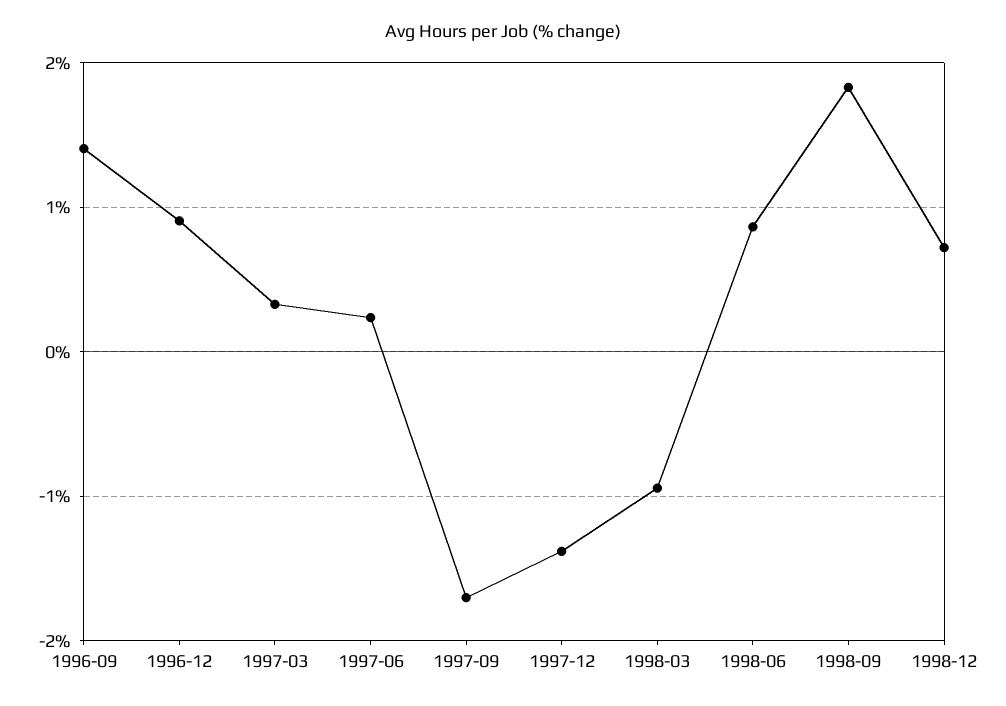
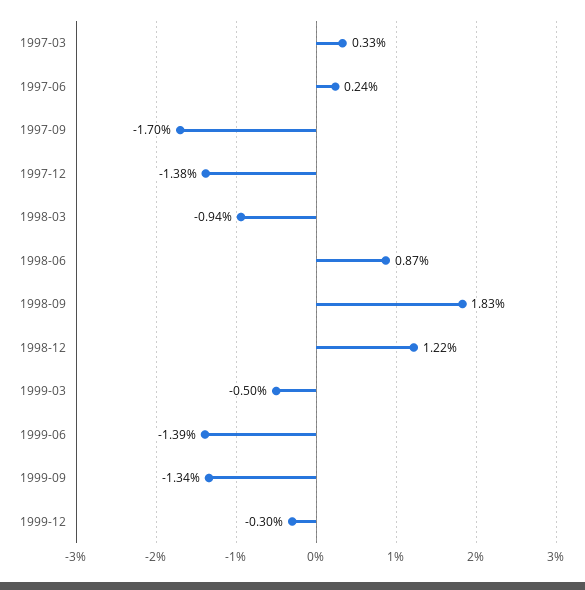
1996-09: 1.4 -> none
1996-12: 0.9 -> none
1998-12: 0.7 -> 1.22
1999-03: none -> -0.5
1999-06: none -> -1.39
1999-09: none -> -1.34
1999-12: none -> -0.3

